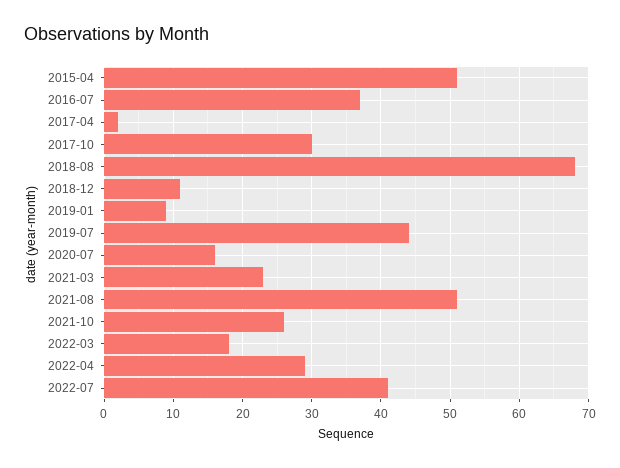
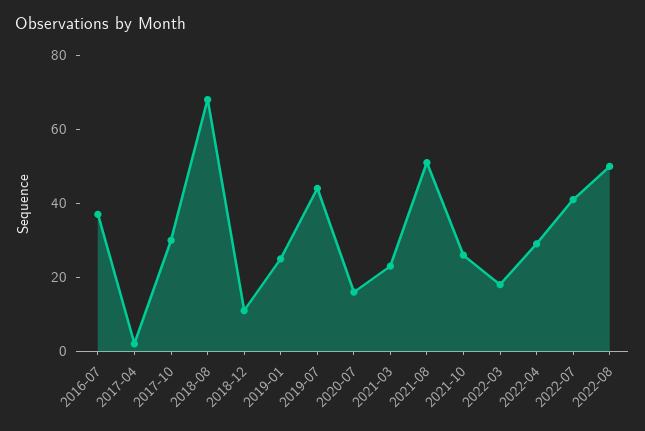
2015-04: 51 -> none
2019-01: 9 -> 25
2022-08: none -> 50

